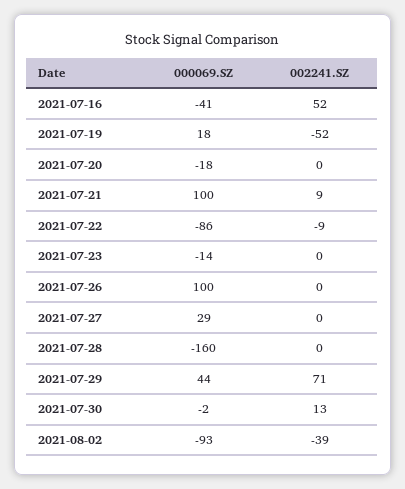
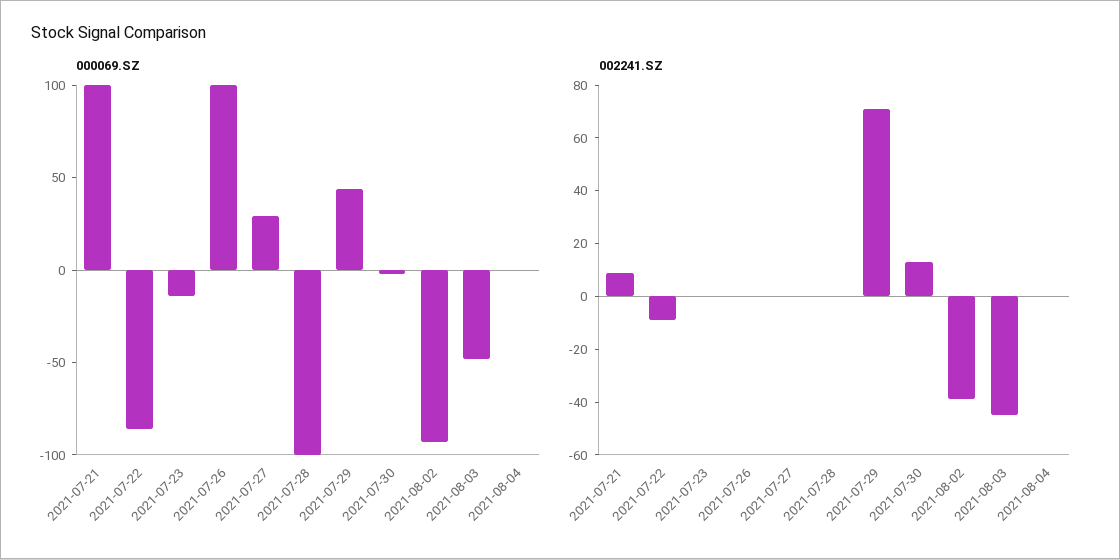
000069.SZ, 2021-07-16: -41 -> none
002241.SZ, 2021-07-16: 52 -> none
000069.SZ, 2021-07-19: 18 -> none
002241.SZ, 2021-07-19: -52 -> none
000069.SZ, 2021-07-20: -18 -> none
002241.SZ, 2021-07-20: 0 -> none
000069.SZ, 2021-07-28: -160 -> -100
000069.SZ, 2021-08-03: none -> -50
000069.SZ, 2021-08-04: none -> 0
002241.SZ, 2021-08-03: none -> -45
002241.SZ, 2021-08-04: none -> 0

